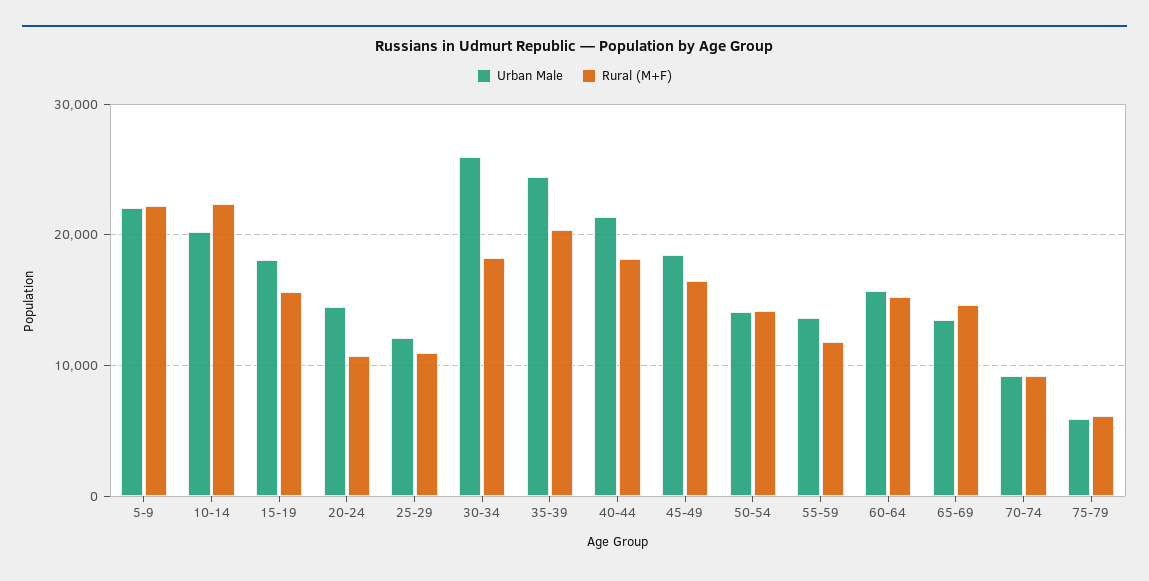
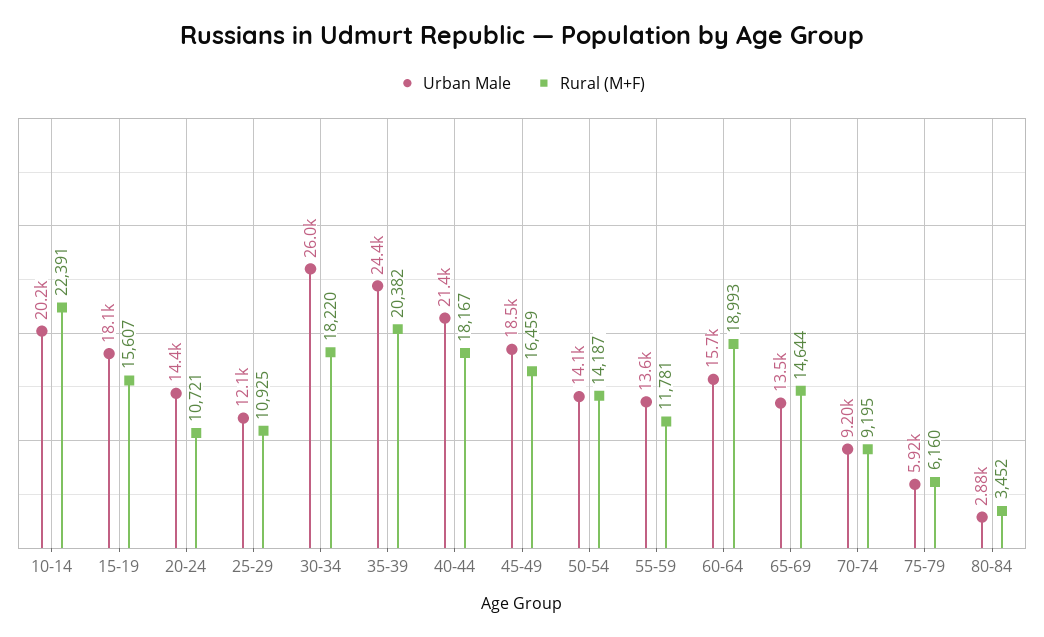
Urban Male, 5-9: 22000 -> none
Rural (M+F), 5-9: 22000 -> none
Rural (M+F), 60-64: 15000 -> 18993
Urban Male, 80-84: none -> 2880
Rural (M+F), 80-84: none -> 3452

